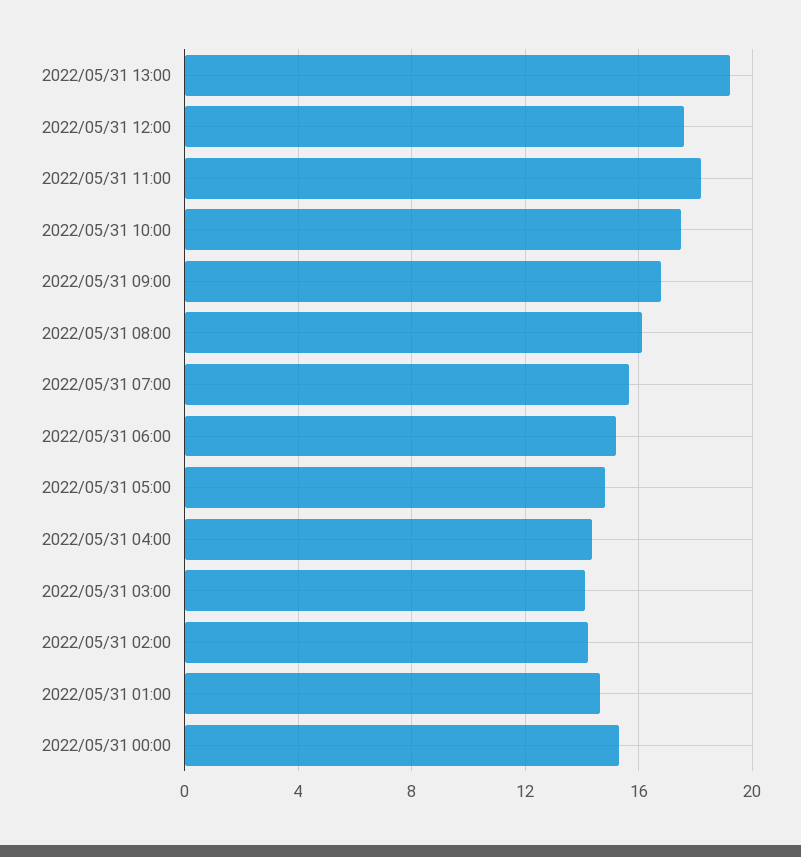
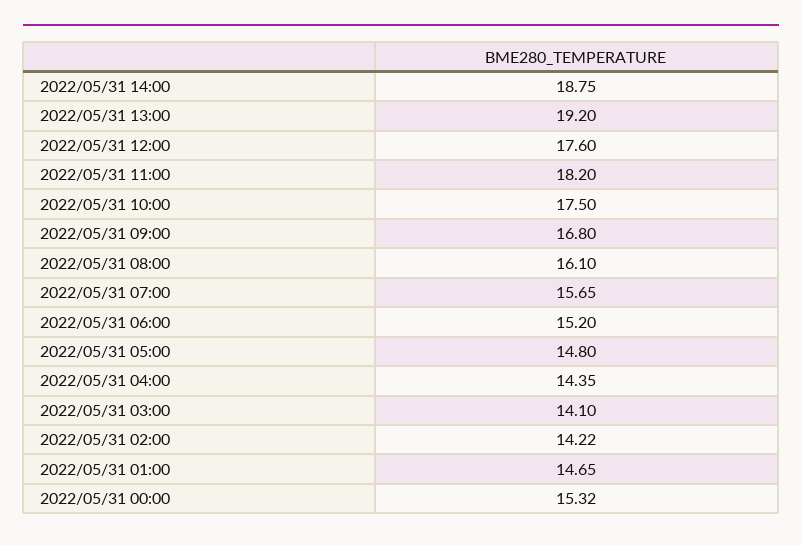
2022/05/31 14:00: none -> 18.75

